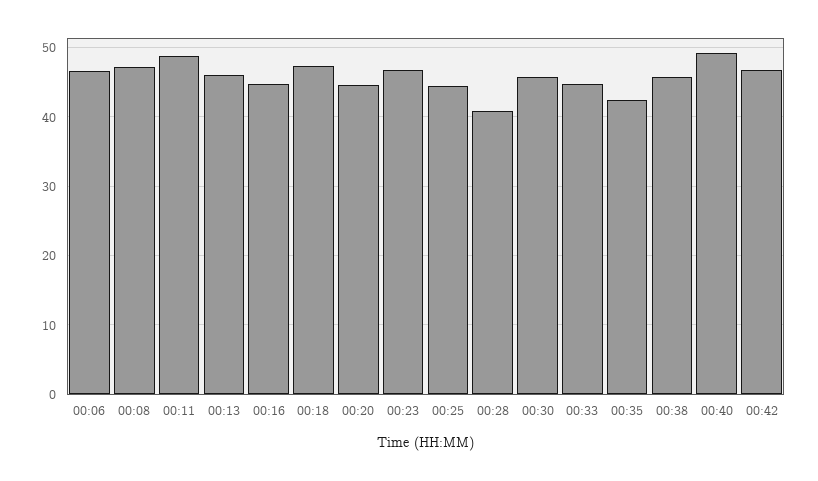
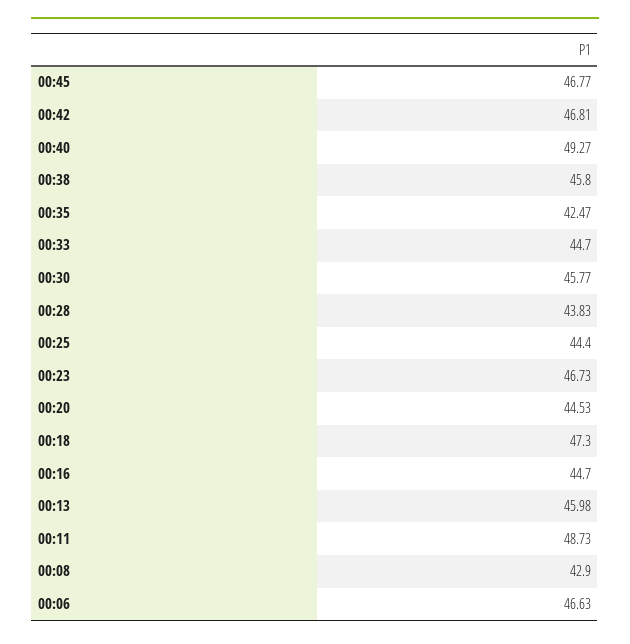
00:08: 47 -> 42.9
00:28: 41 -> 43.83
00:45: none -> 46.77

